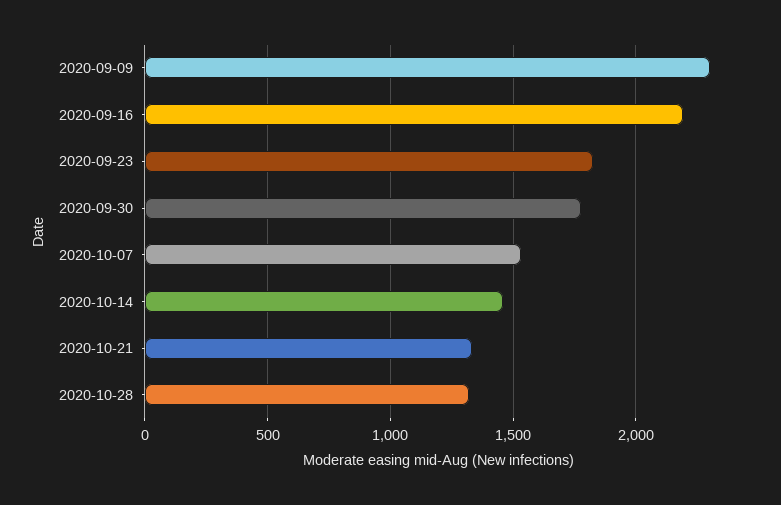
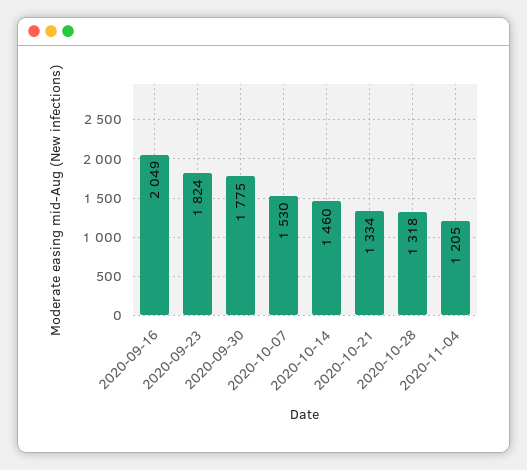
2020-09-09: 2300 -> none
2020-09-16: 2200 -> 2049
2020-11-04: none -> 1205

